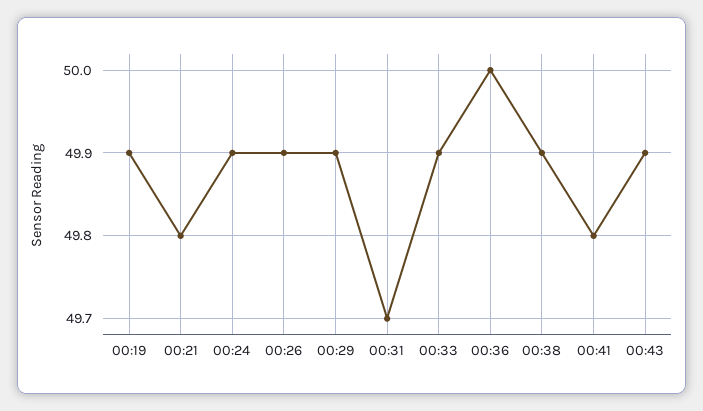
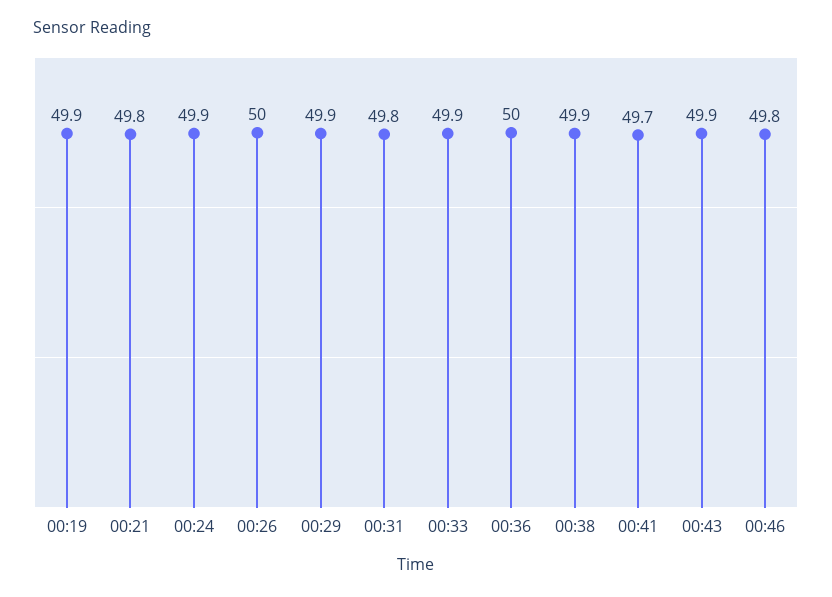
00:26: 49.9 -> 50
00:31: 49.7 -> 49.8
00:41: 49.8 -> 49.7
00:46: none -> 49.8

